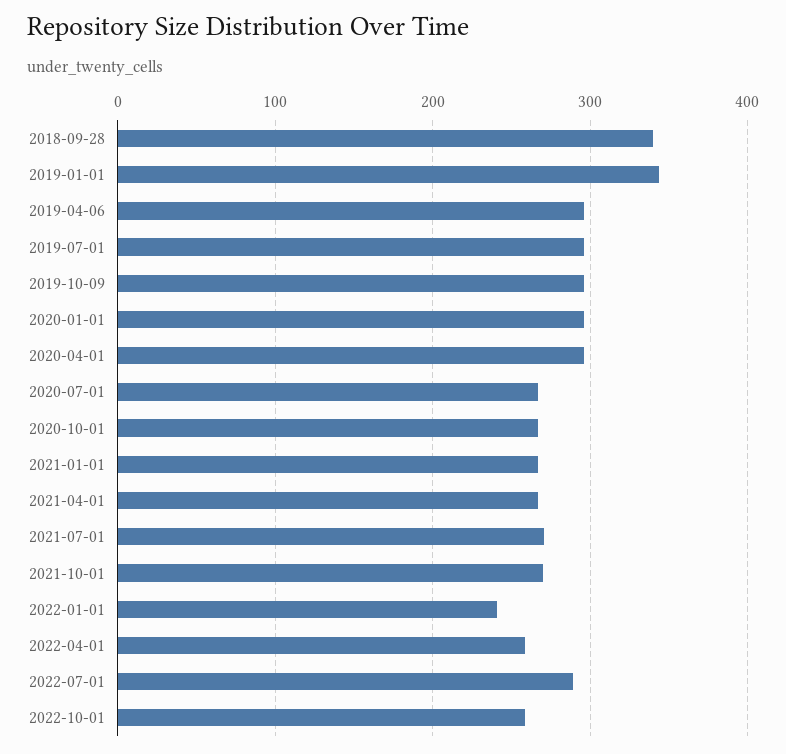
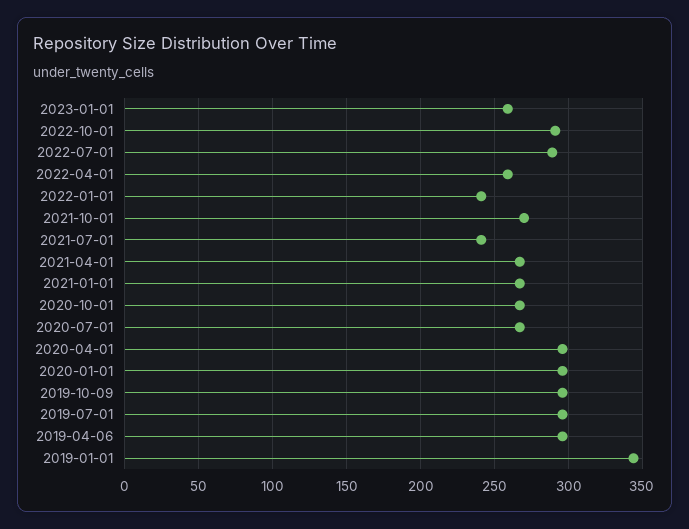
2018-09-28: 340 -> none
2021-07-01: 270 -> 240
2022-10-01: 260 -> 290
2023-01-01: none -> 260

